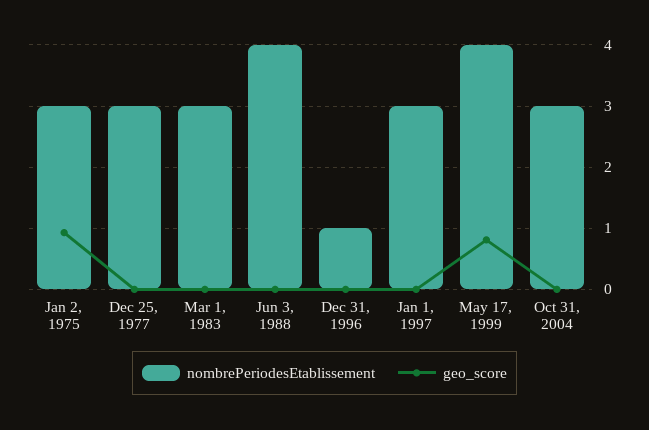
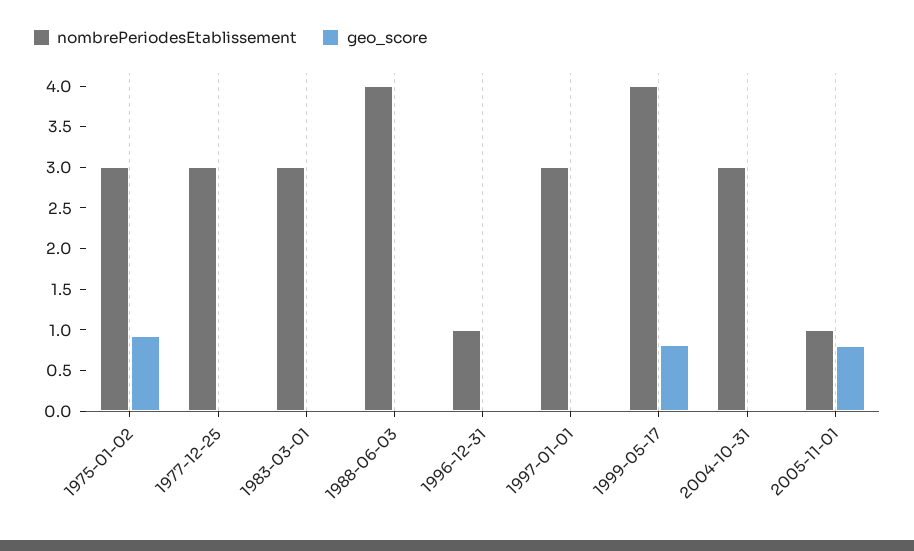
nombrePeriodesEtablissement, 2005-11-01: none -> 1
geo_score, 2005-11-01: none -> 0.8

